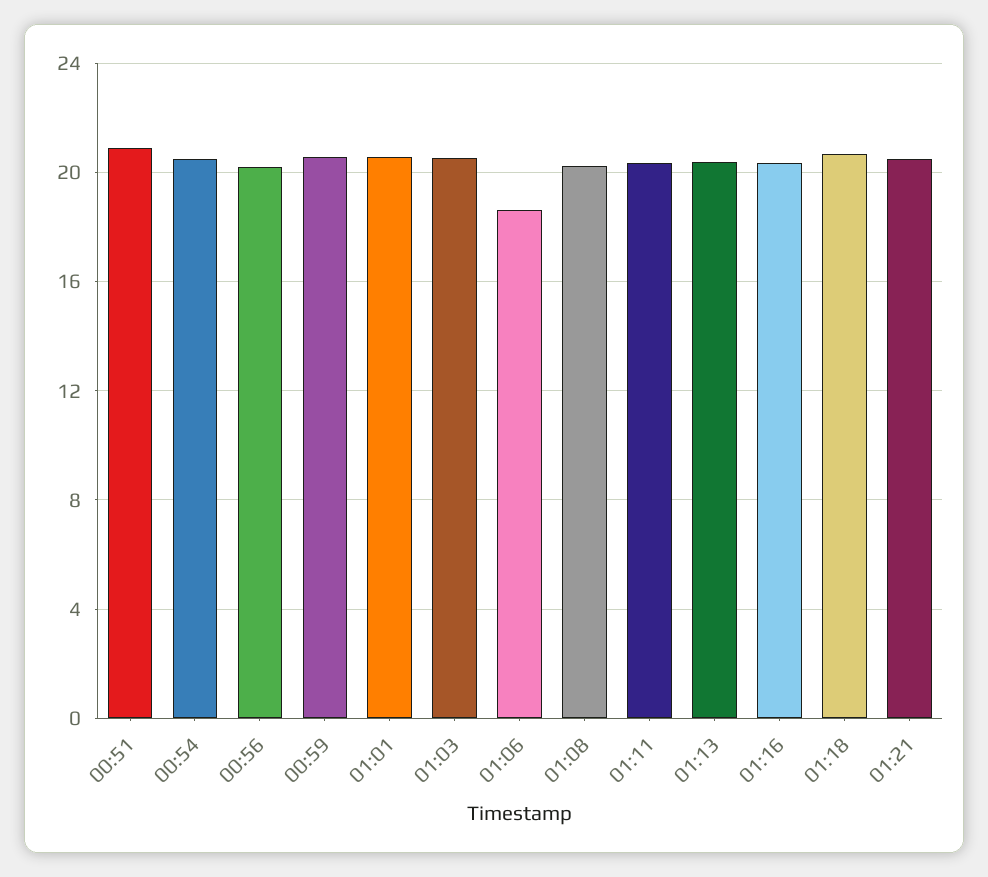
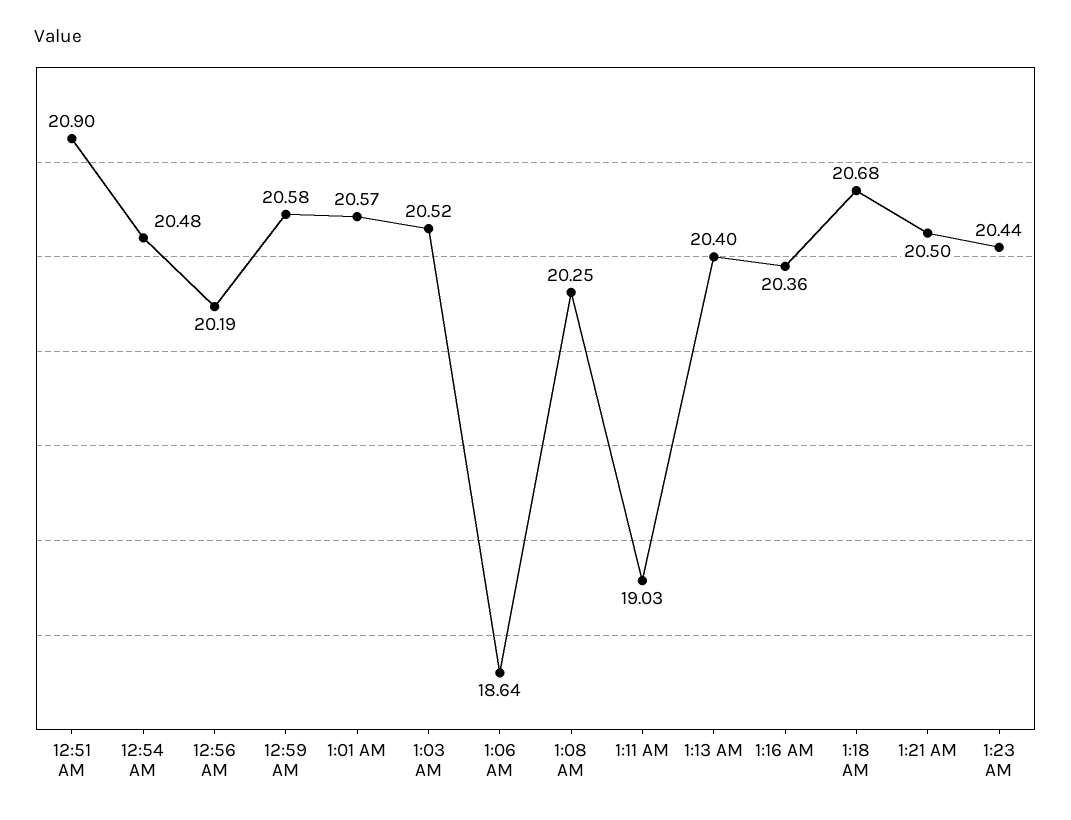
01:11: 20.5 -> 19.03
1:23 AM: none -> 20.44

